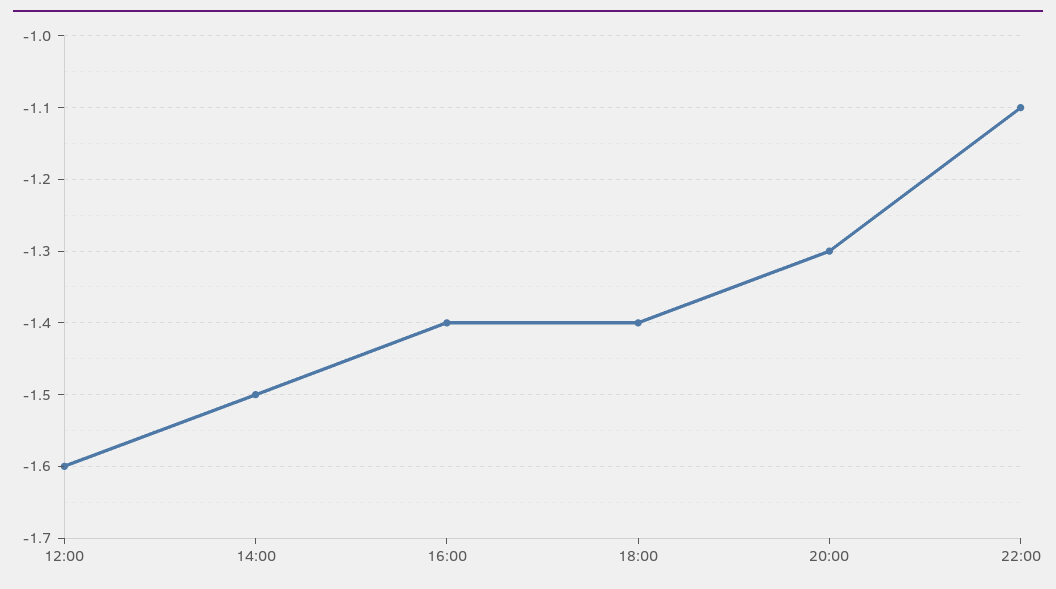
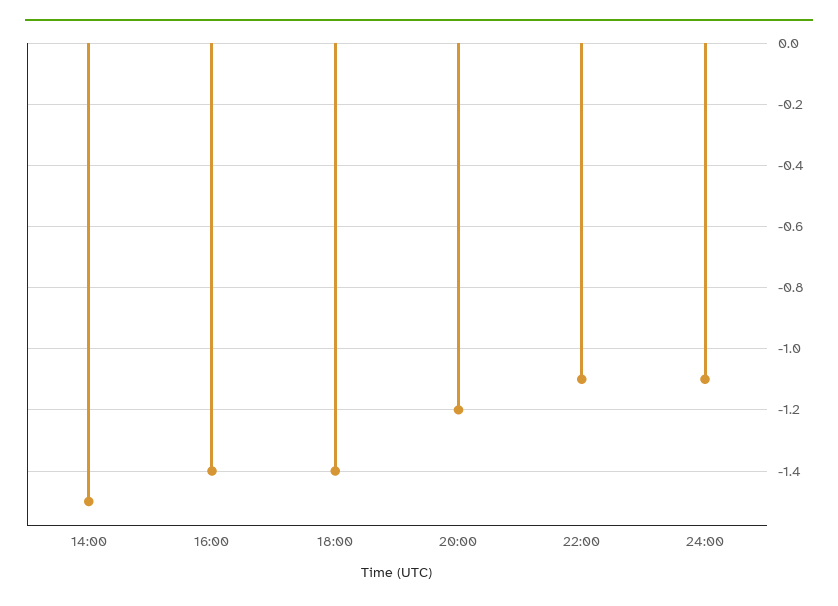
12:00: -1.6 -> none
20:00: -1.3 -> -1.2
24:00: none -> -1.1

